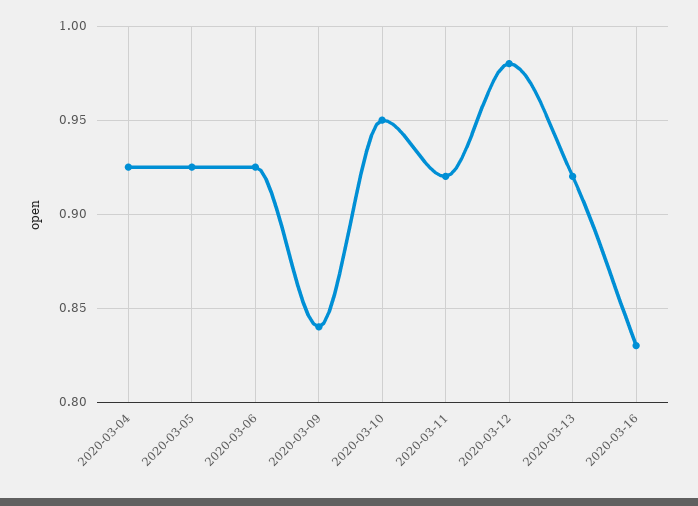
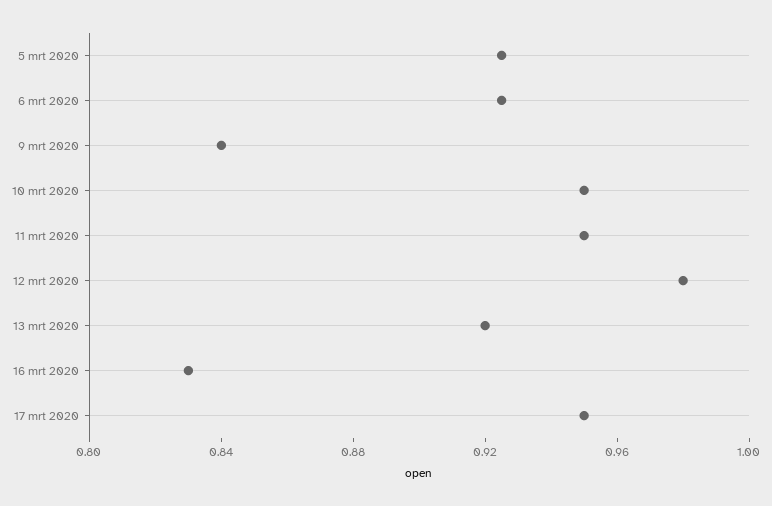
2020-03-04: 0.925 -> none
2020-03-11: 0.92 -> 0.95
17 mrt 2020: none -> 0.95

